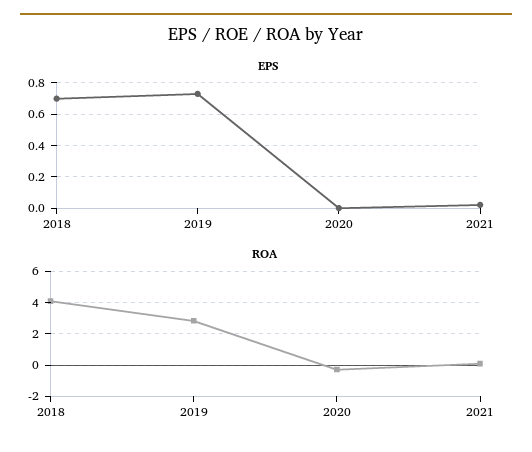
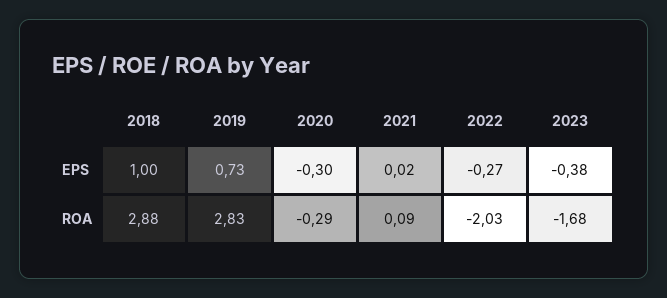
EPS, 2018: 0.7 -> 1
EPS, 2020: 0 -> -0.3
ROA, 2018: 4 -> 2.88
EPS, 2022: none -> -0.27
EPS, 2023: none -> -0.38
ROA, 2022: none -> -2.03
ROA, 2023: none -> -1.68

